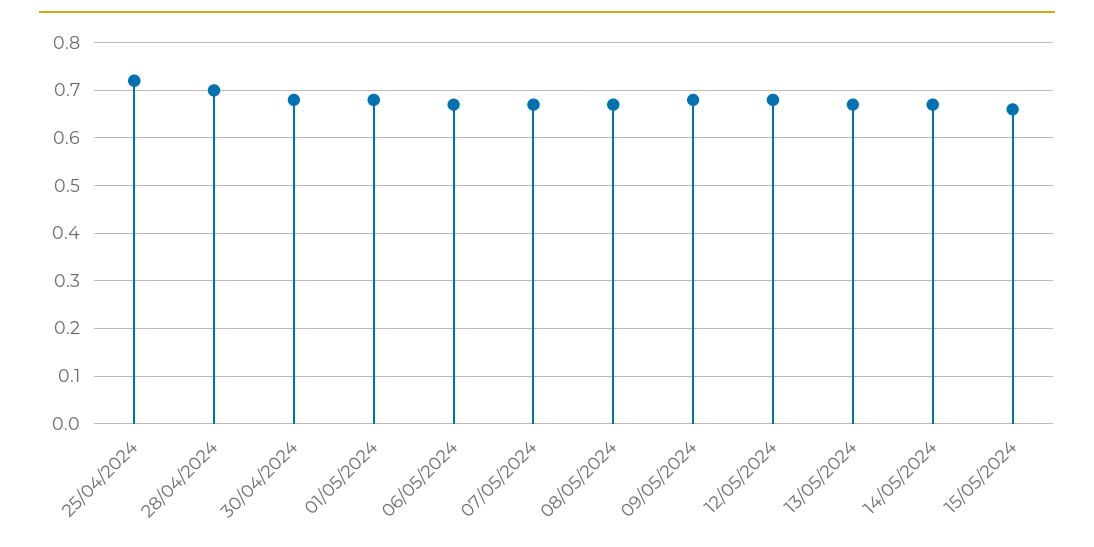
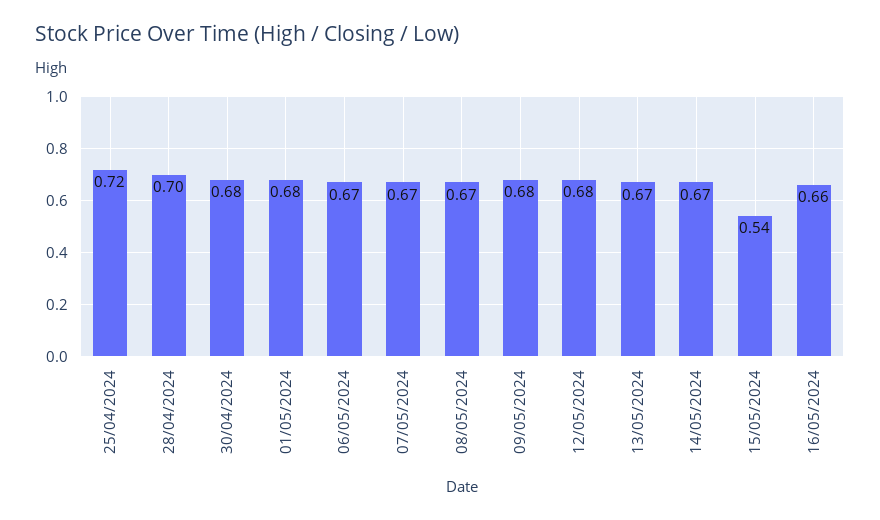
15/05/2024: 0.65 -> 0.54
16/05/2024: none -> 0.66

